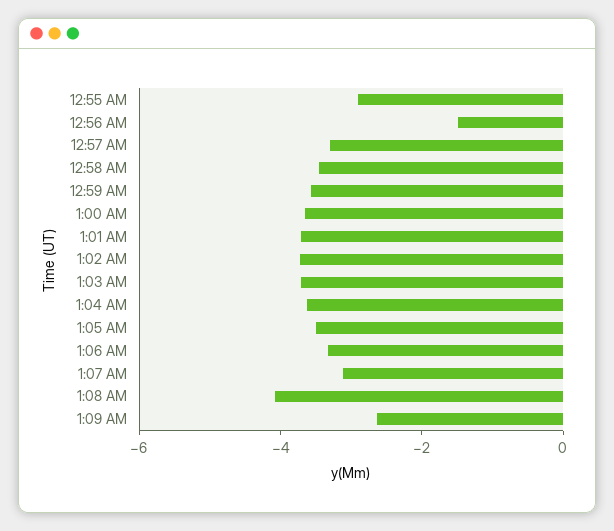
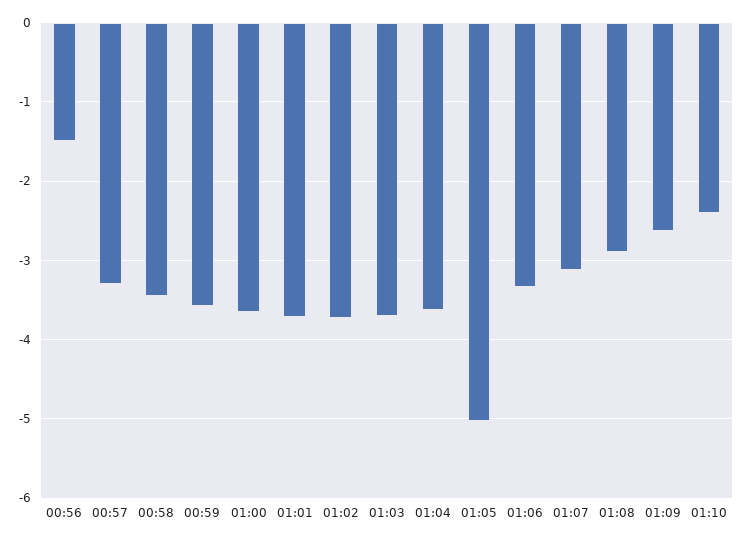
12:55 AM: -3 -> none
1:05 AM: -3.5 -> -5
1:08 AM: -4 -> -2.9
01:10: none -> -2.4

